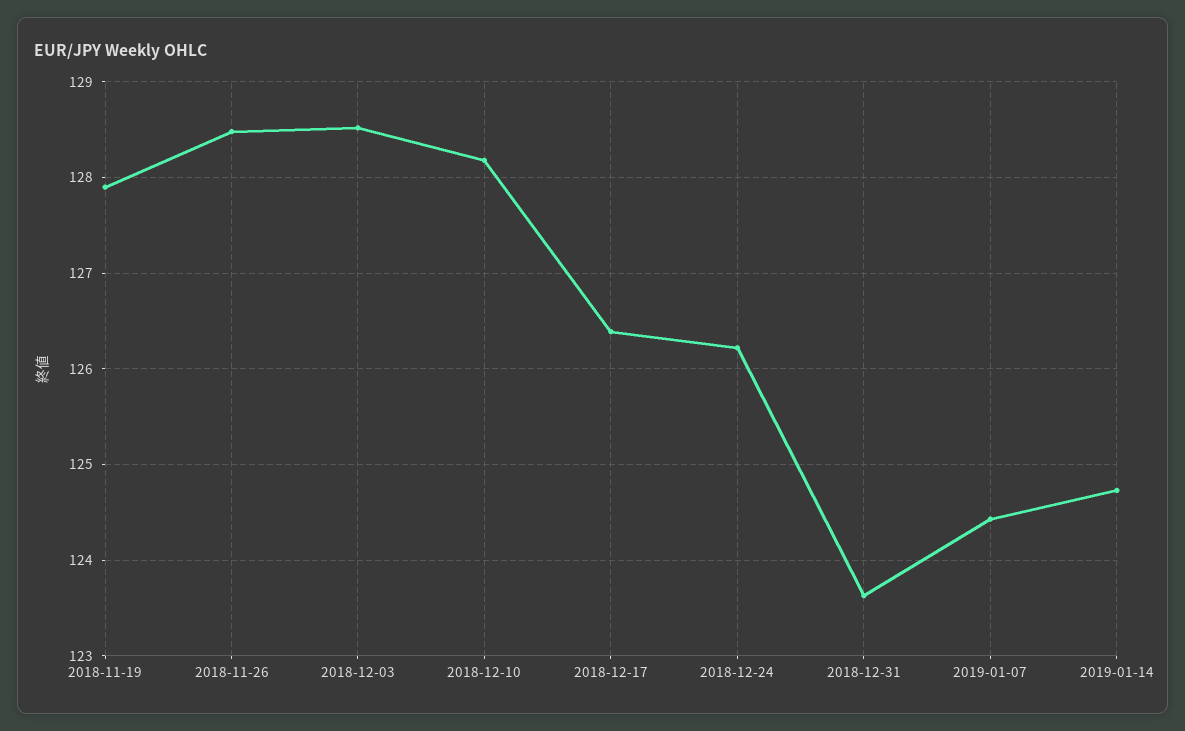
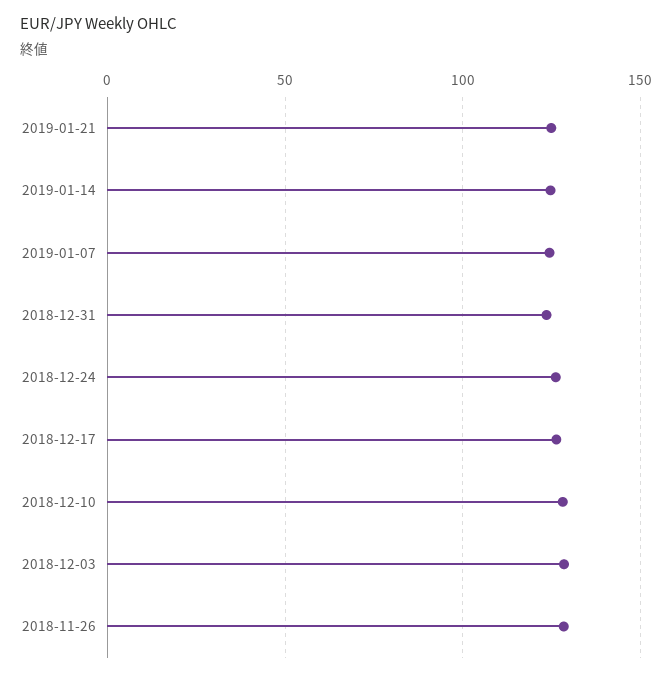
2018-11-19: 127.9 -> none
2019-01-21: none -> 125

